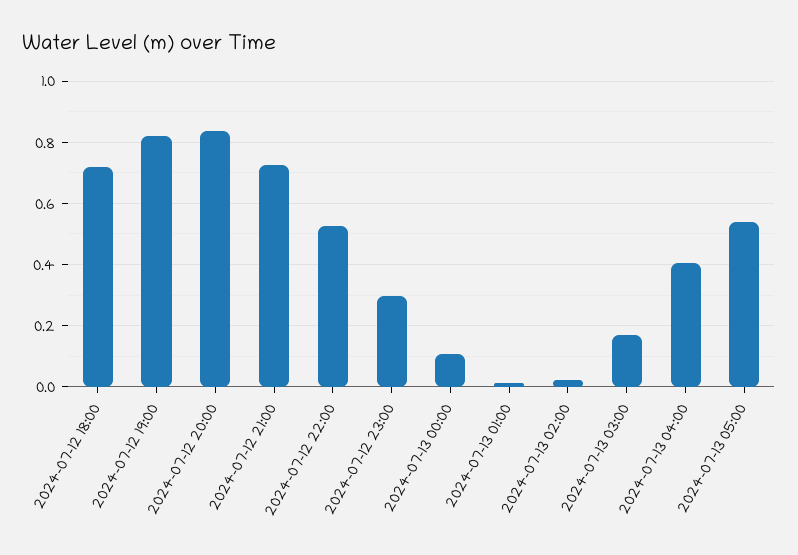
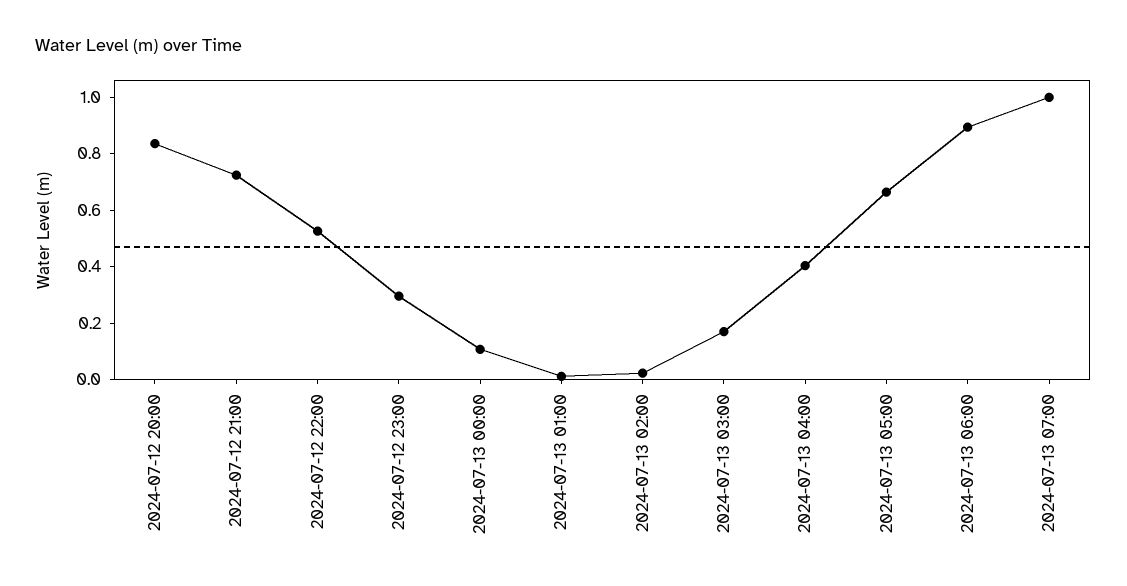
2024-07-12 18:00: 0.72 -> none
2024-07-12 19:00: 0.82 -> none
2024-07-13 05:00: 0.54 -> 0.65
2024-07-13 06:00: none -> 0.9
2024-07-13 07:00: none -> 1

